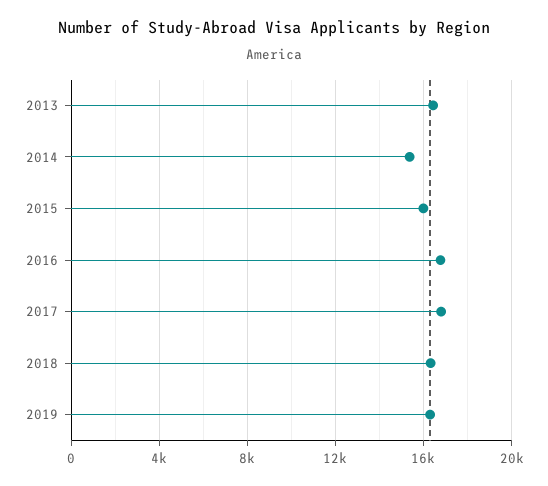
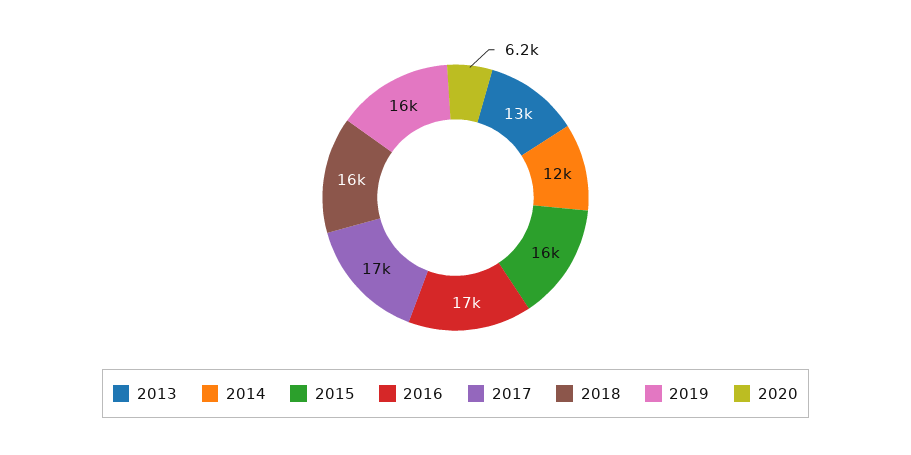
2013: 16500 -> 13000
2014: 15500 -> 12000
2020: none -> 6200

